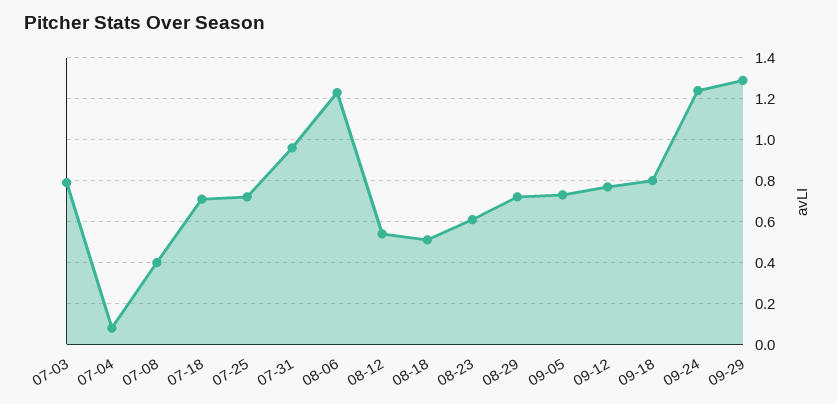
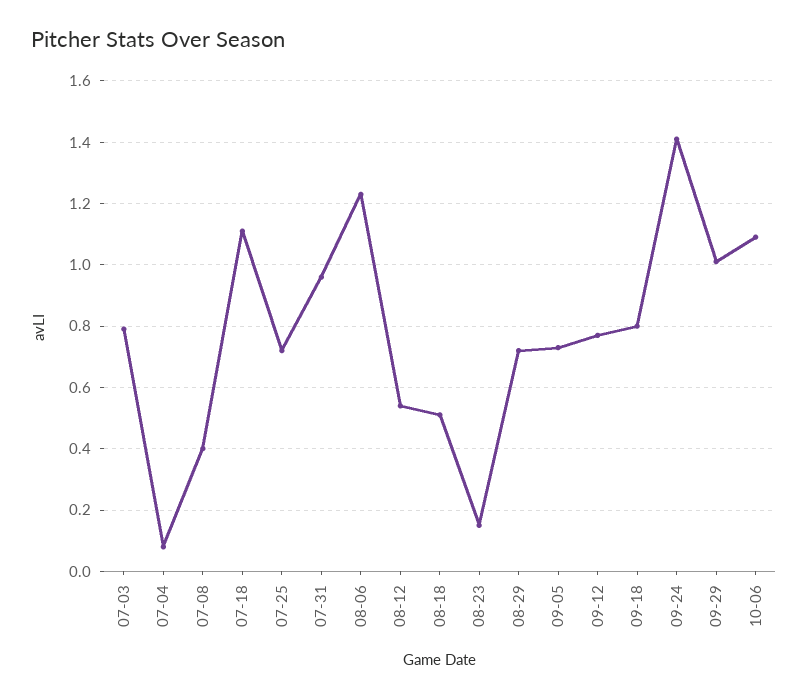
07-18: 0.7 -> 1.1
08-23: 0.6 -> 0.15
09-24: 1.25 -> 1.4
09-29: 1.3 -> 1
10-06: none -> 1.1

